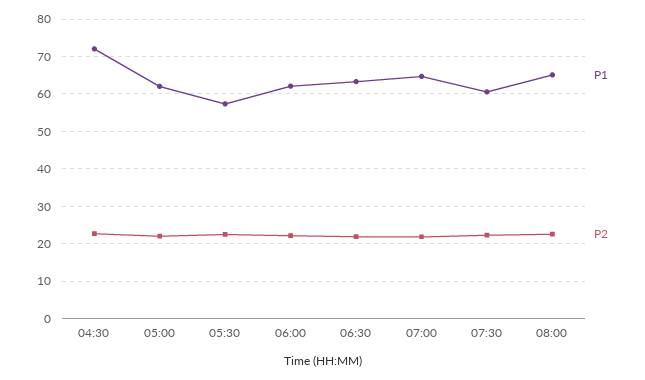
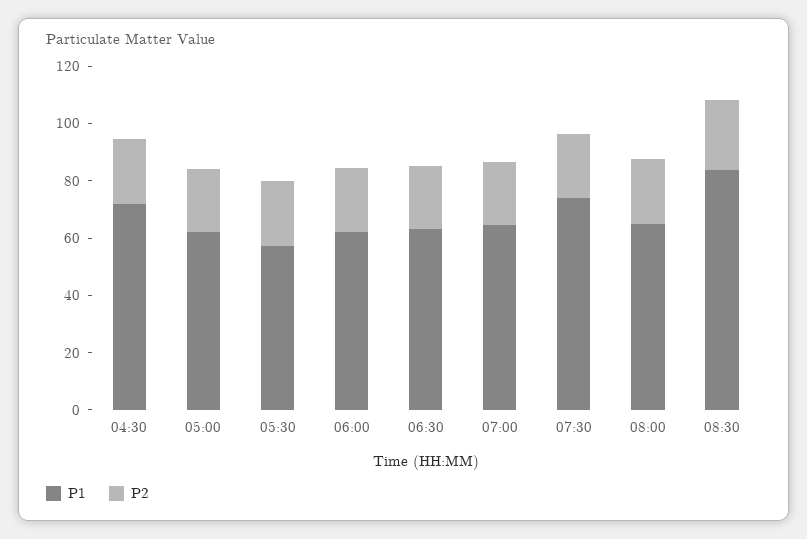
P1, 07:30: 60 -> 75
P1, 08:30: none -> 85
P2, 08:30: none -> 25

